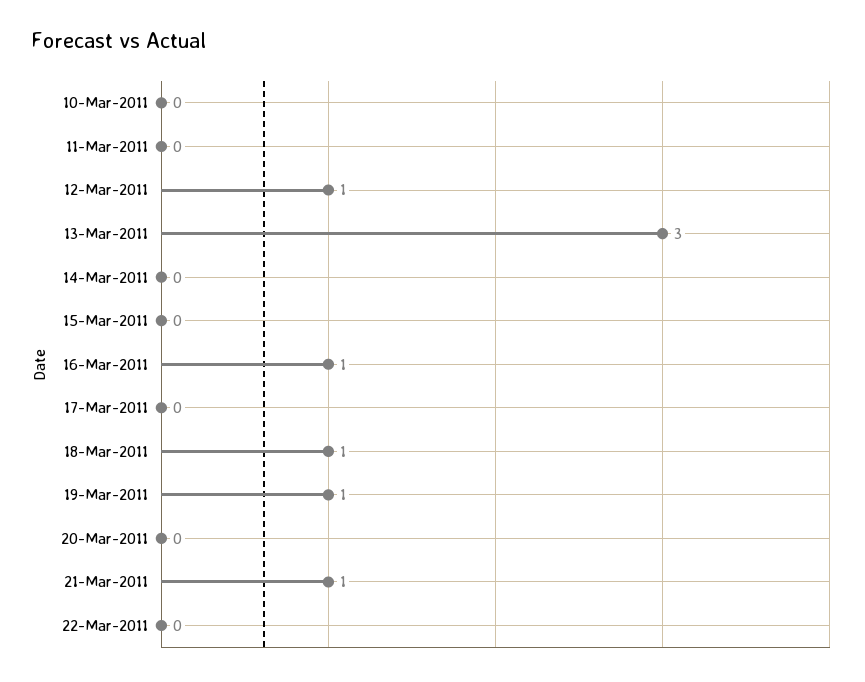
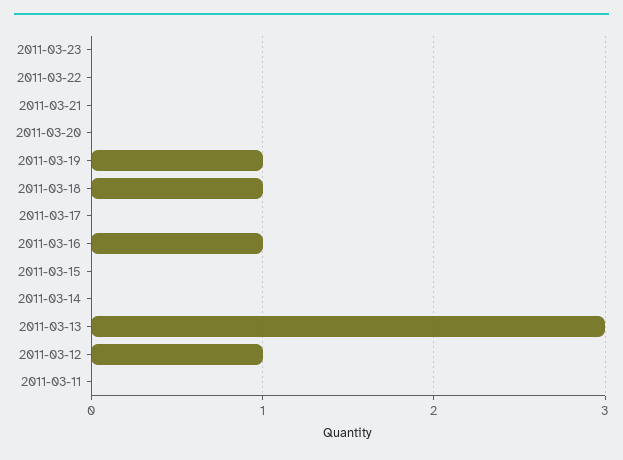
10-Mar-2011: 0 -> none
21-Mar-2011: 1 -> 0
2011-03-23: none -> 0

